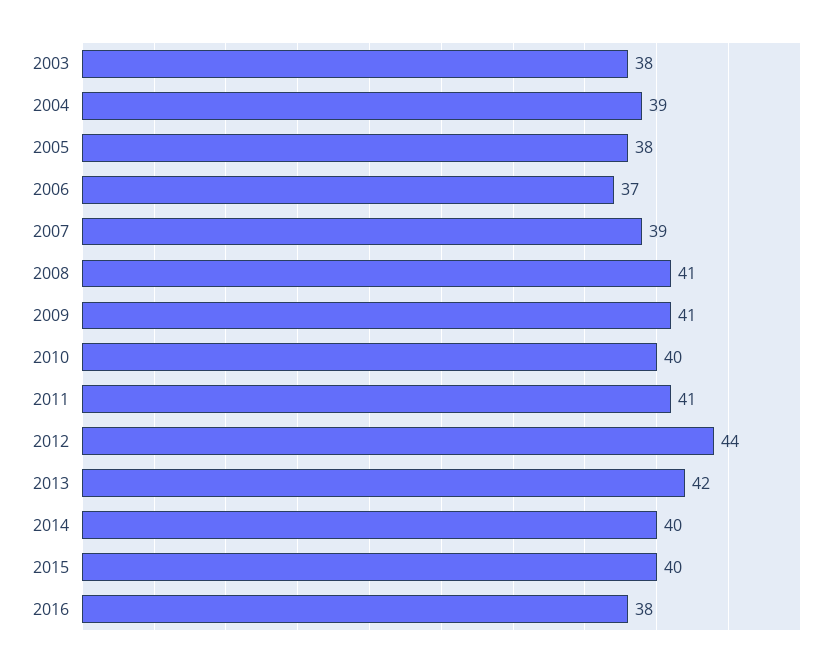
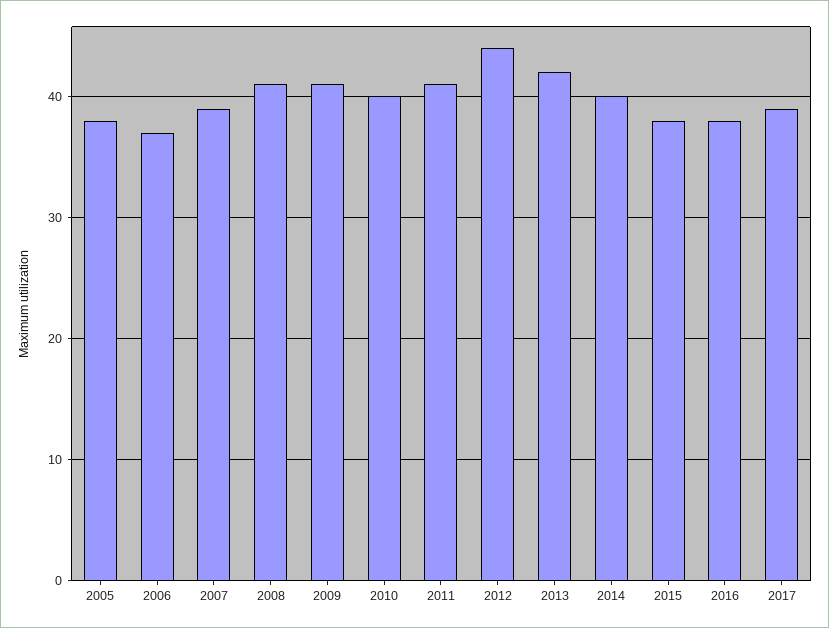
2003: 38 -> none
2004: 39 -> none
2015: 40 -> 38
2017: none -> 39

